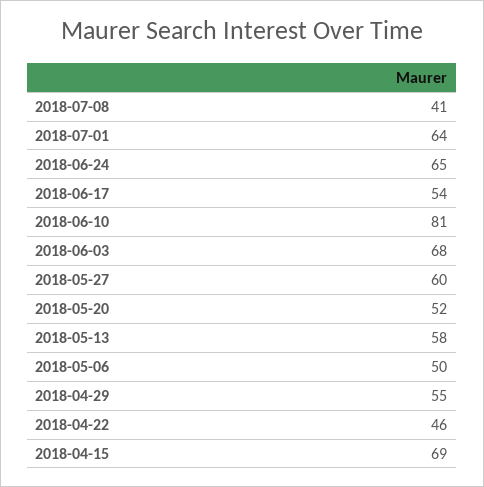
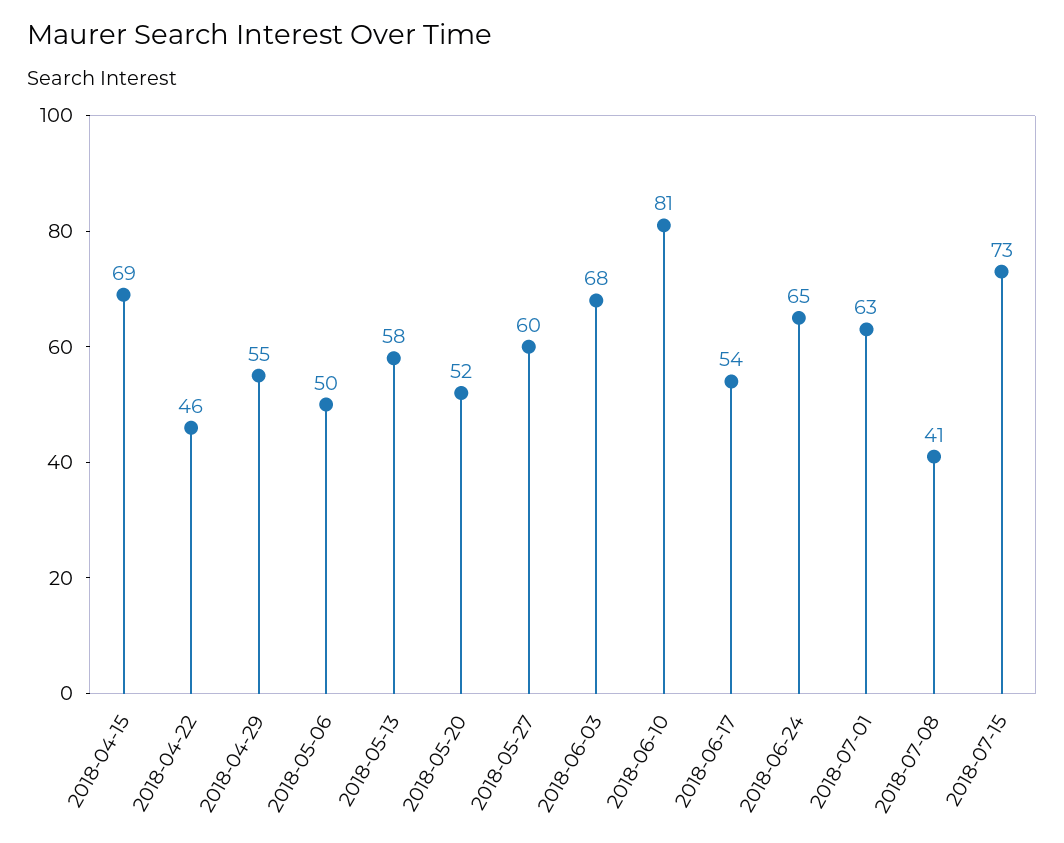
2018-07-01: 64 -> 63
2018-07-15: none -> 73

